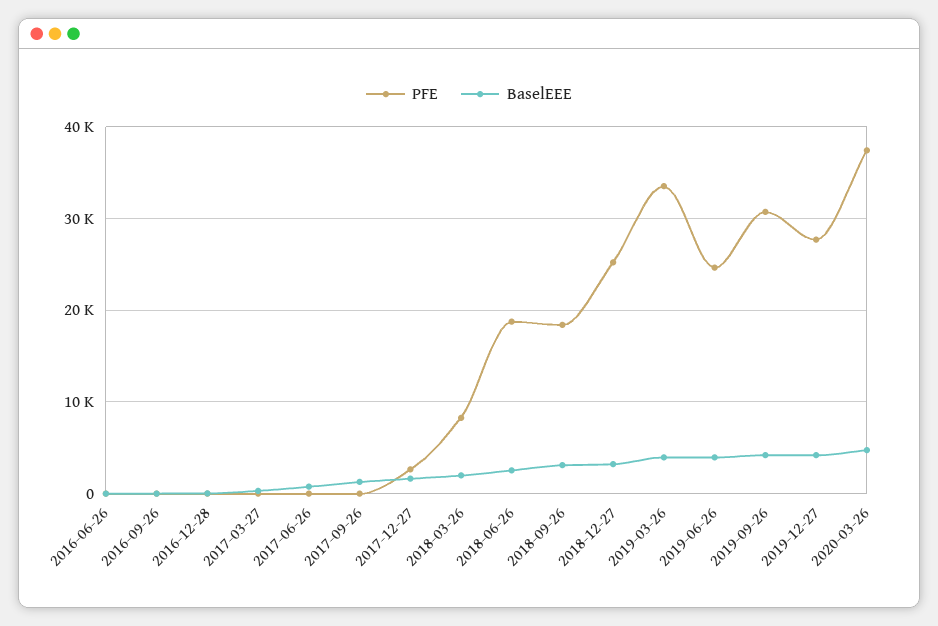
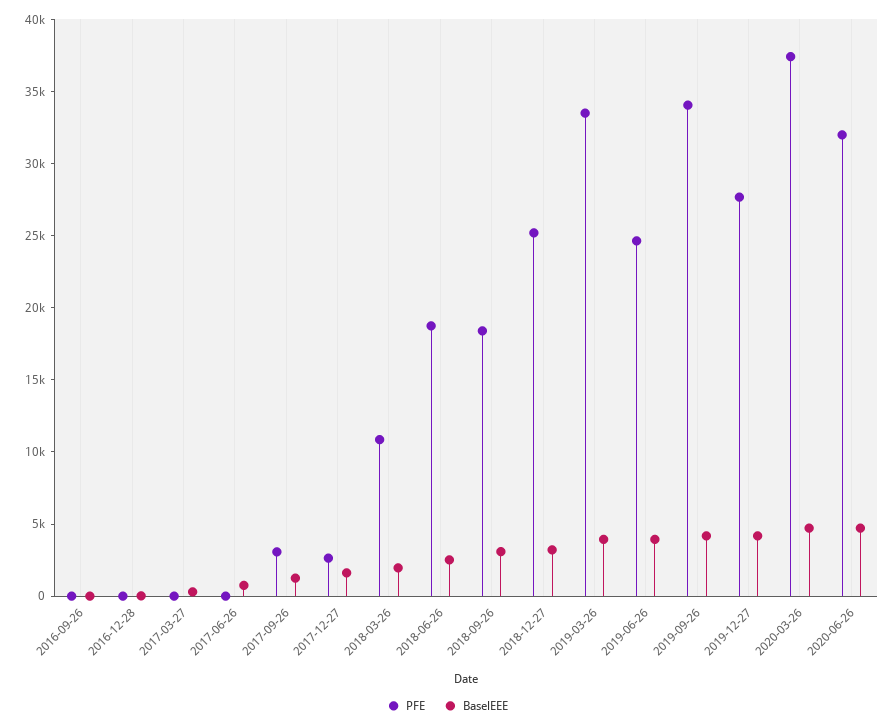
PFE, 2016-06-26: 0 -> none
BaselEEE, 2016-06-26: 0 -> none
PFE, 2017-09-26: 0 -> 3000
PFE, 2018-03-26: 8000 -> 11000
PFE, 2019-09-26: 31000 -> 34000
PFE, 2020-06-26: none -> 32000
BaselEEE, 2020-06-26: none -> 5000

